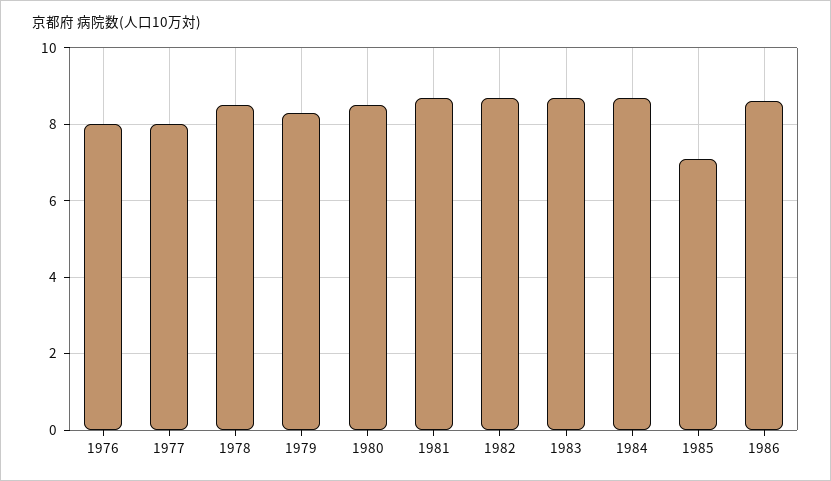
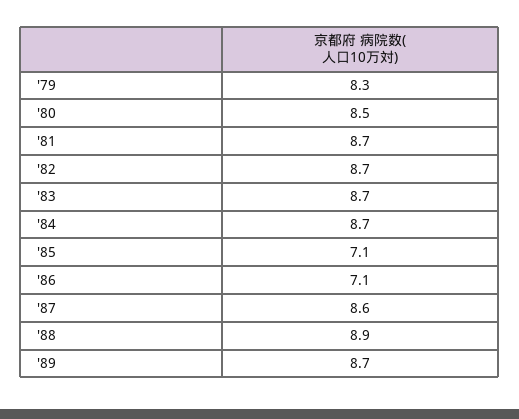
1976: 8 -> none
1977: 8 -> none
1978: 8.5 -> none
1986: 8.5 -> 7.1
'87: none -> 8.6
'88: none -> 8.9
'89: none -> 8.7

